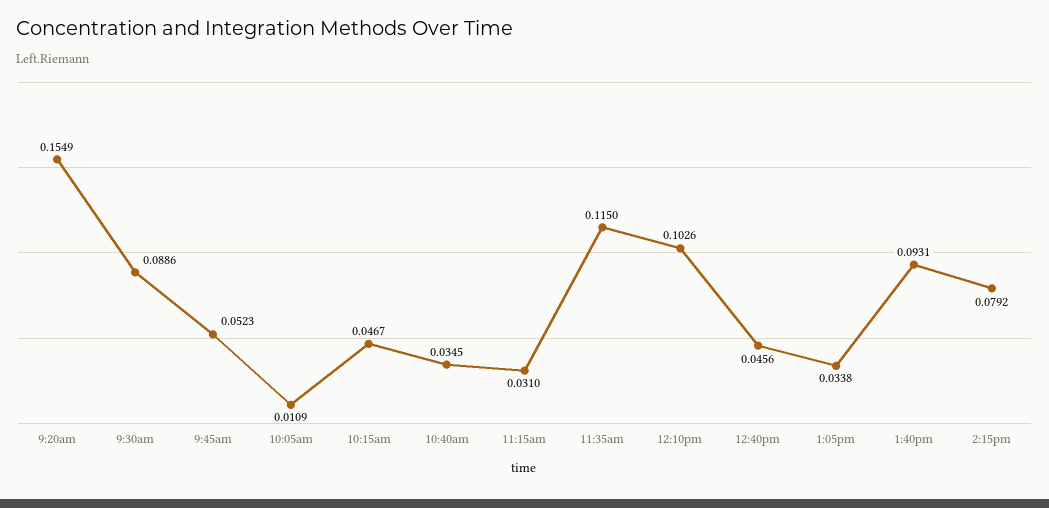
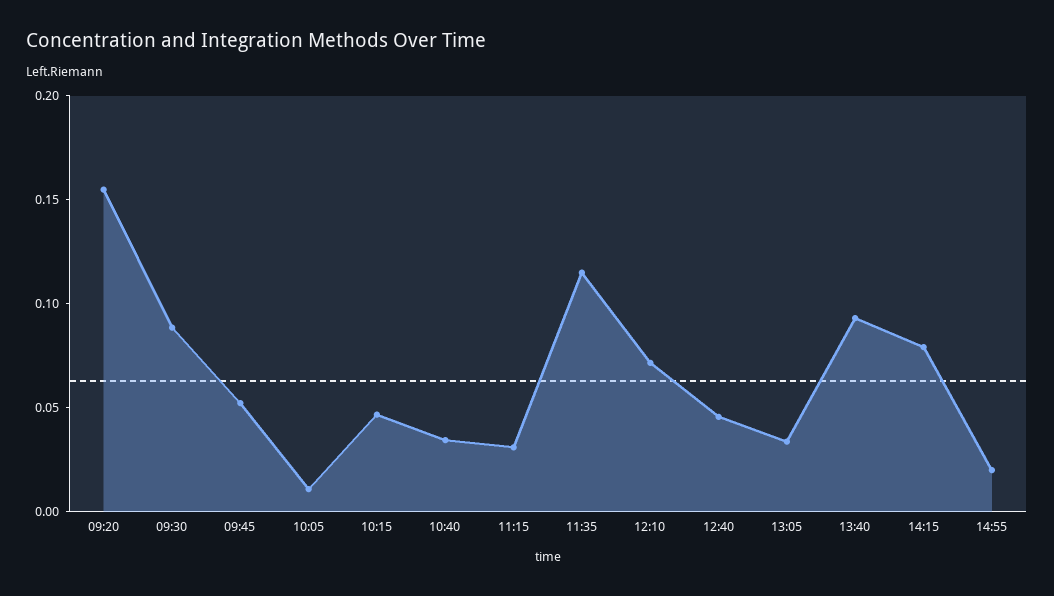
12:10pm: 0.1026 -> 0.07
14:55: none -> 0.02

